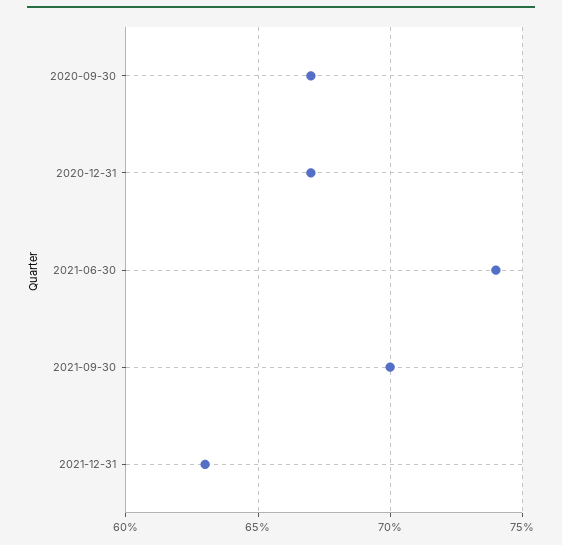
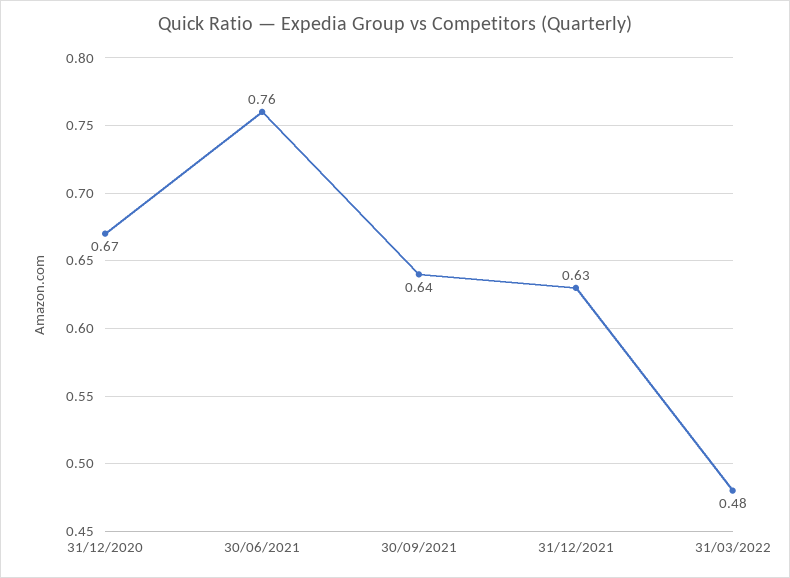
2020-09-30: 0.67 -> none
2021-06-30: 0.74 -> 0.76
2021-09-30: 0.7 -> 0.64
31/03/2022: none -> 0.48

